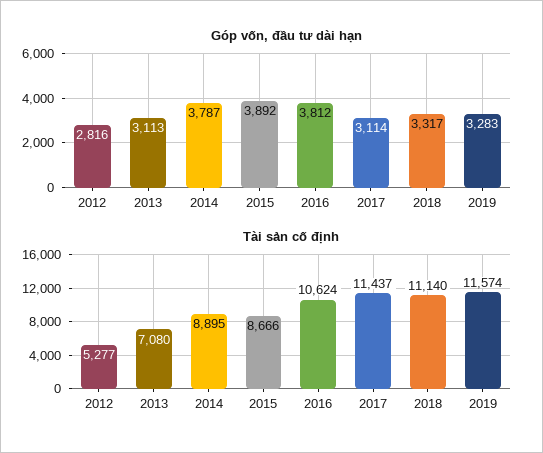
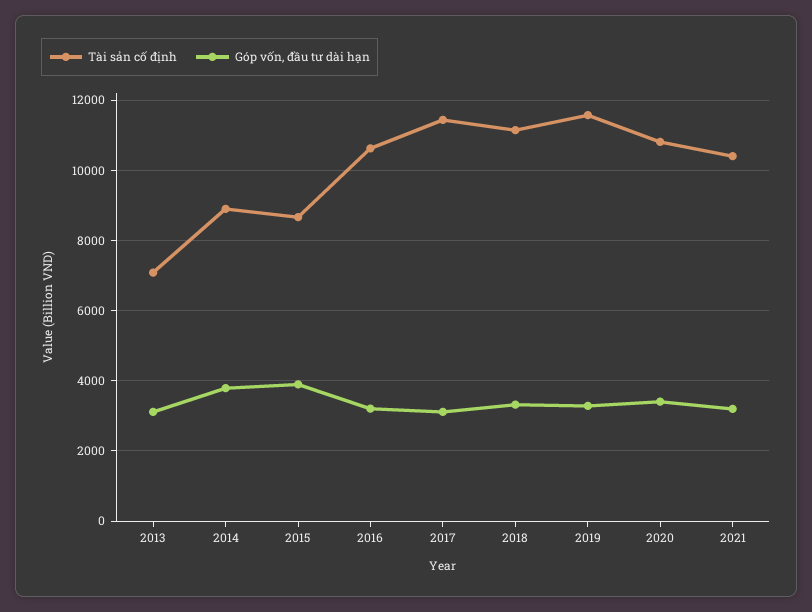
Góp vốn, đầu tư dài hạn, 2012: 2816 -> none
Góp vốn, đầu tư dài hạn, 2016: 3812 -> 3200
Tài sản cố định, 2012: 5277 -> none
Tài sản cố định, 2020: none -> 10800
Góp vốn, đầu tư dài hạn, 2020: none -> 3400
Tài sản cố định, 2021: none -> 10400
Góp vốn, đầu tư dài hạn, 2021: none -> 3200

